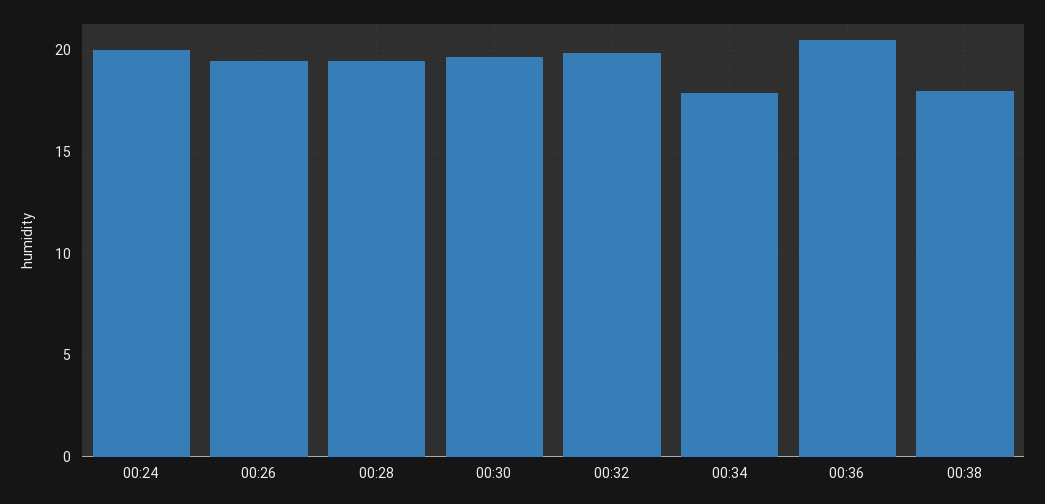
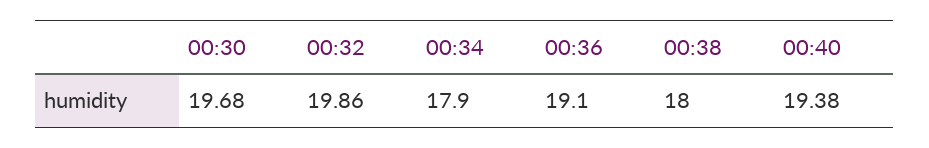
00:24: 20 -> none
00:26: 19.5 -> none
00:28: 19.5 -> none
00:36: 20.5 -> 19.1
00:40: none -> 19.38

